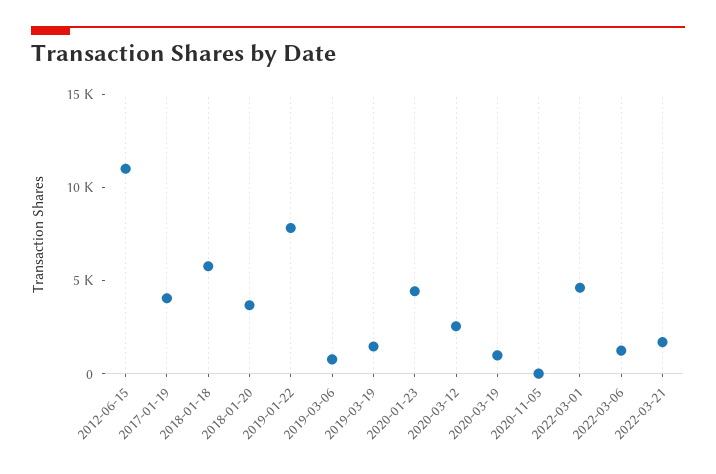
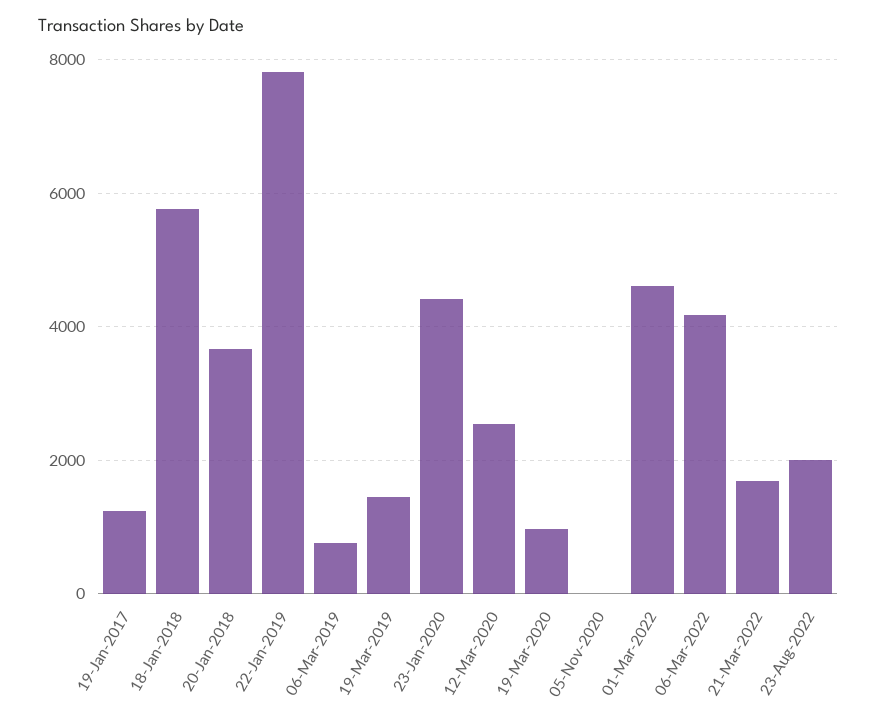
2012-06-15: 11000 -> none
2017-01-19: 4000 -> 1200
2022-03-06: 1000 -> 4200
23-Aug-2022: none -> 2000

